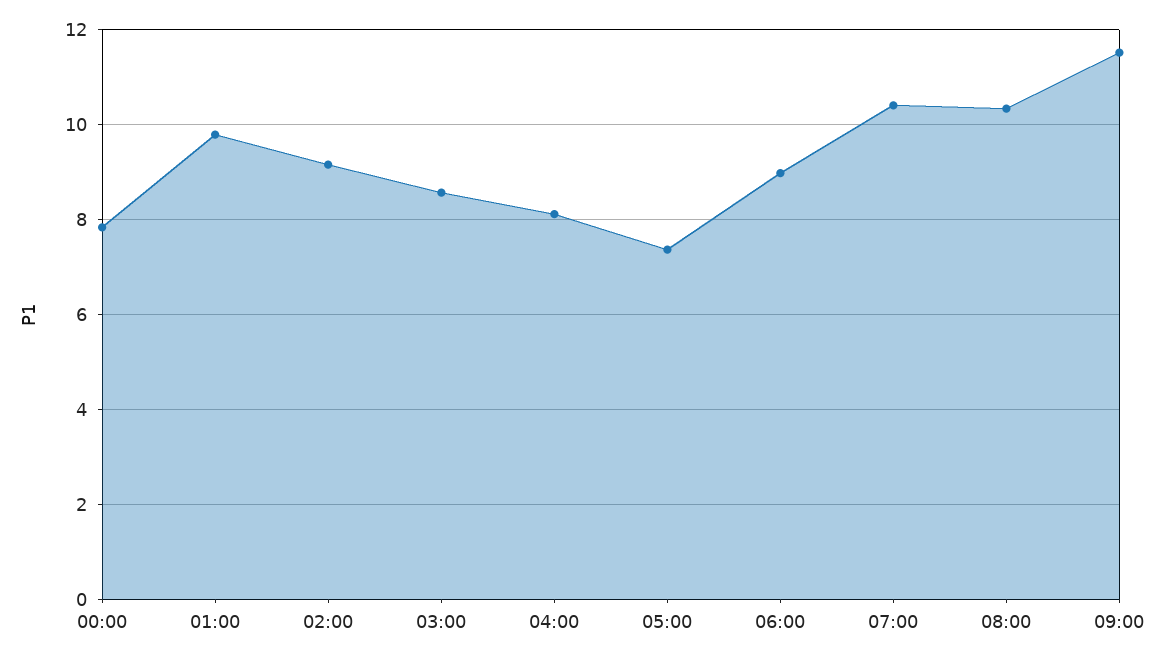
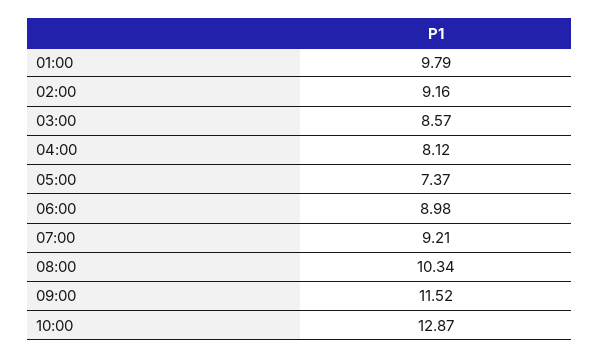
00:00: 7.8 -> none
07:00: 10.4 -> 9.21
10:00: none -> 12.87

